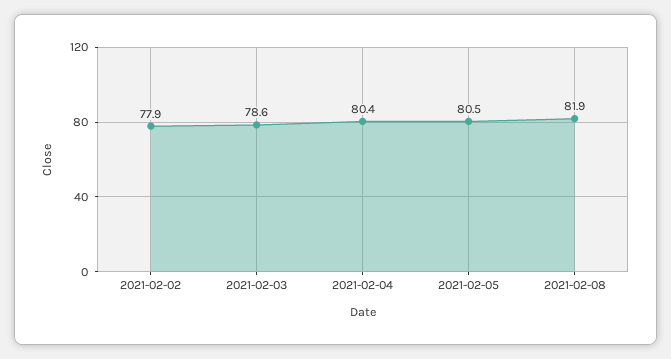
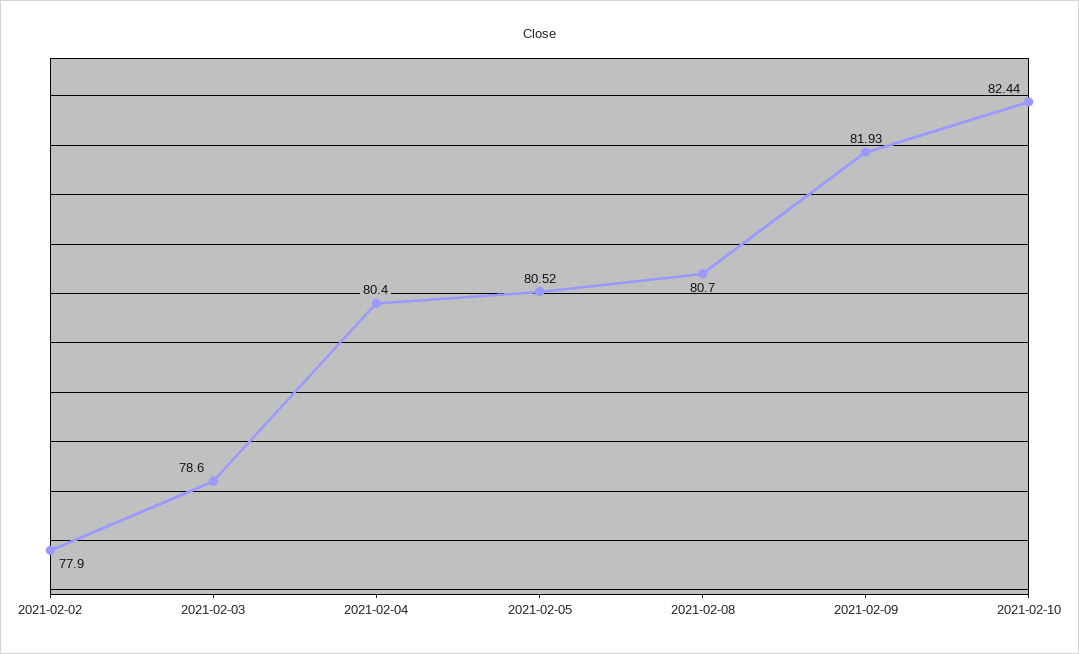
2021-02-08: 81.9 -> 80.7
2021-02-09: none -> 81.93
2021-02-10: none -> 82.44

